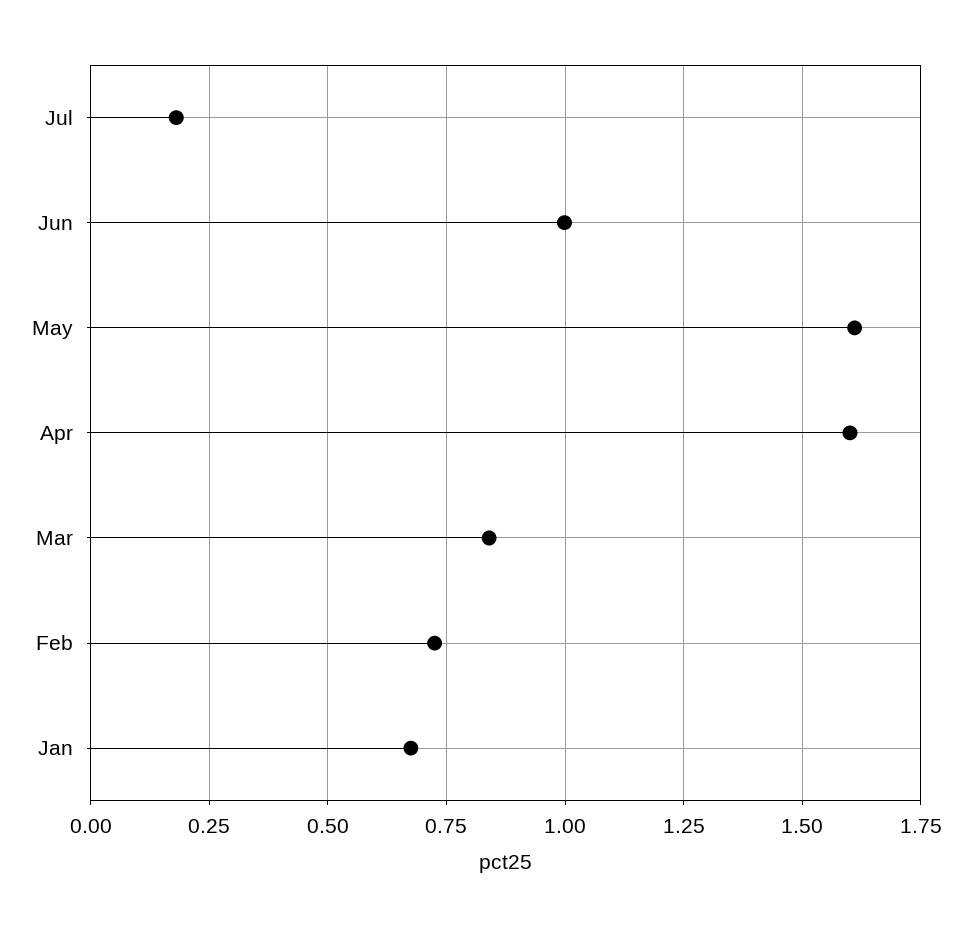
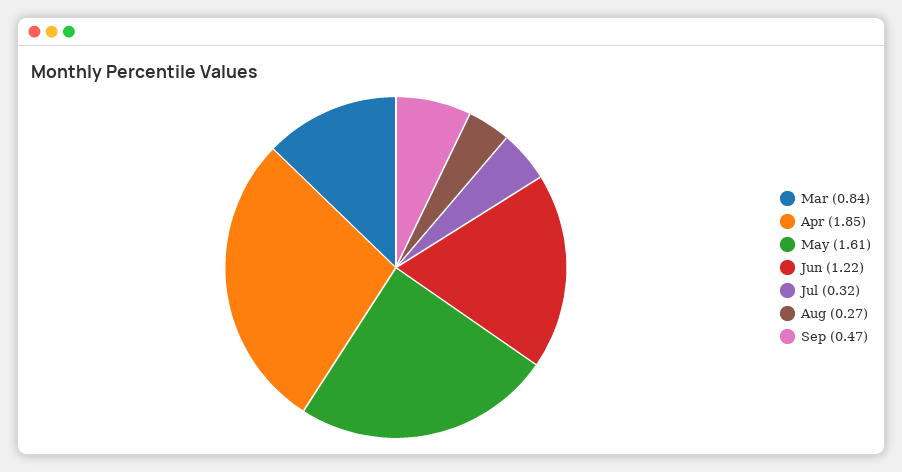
Jul: 0.175 -> 0.32
Jun: 1 -> 1.22
Apr: 1.6 -> 1.85
Feb: 0.725 -> none
Jan: 0.675 -> none
Aug: none -> 0.27
Sep: none -> 0.47

